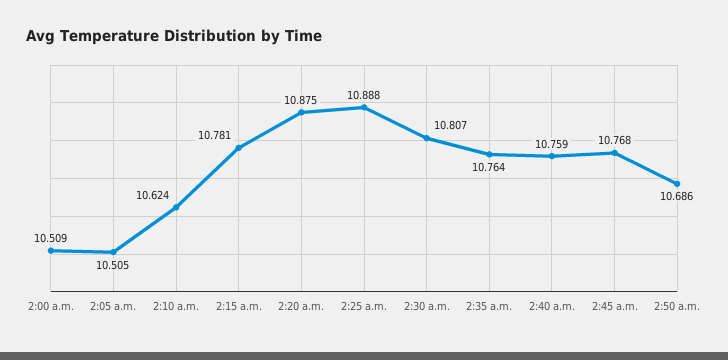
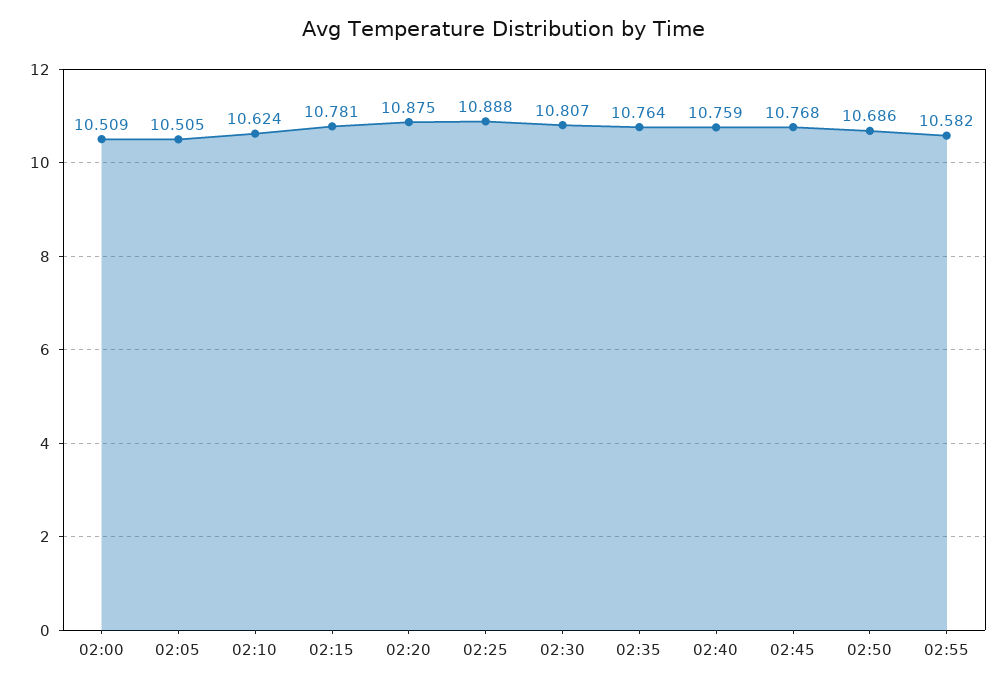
02:55: none -> 10.582

